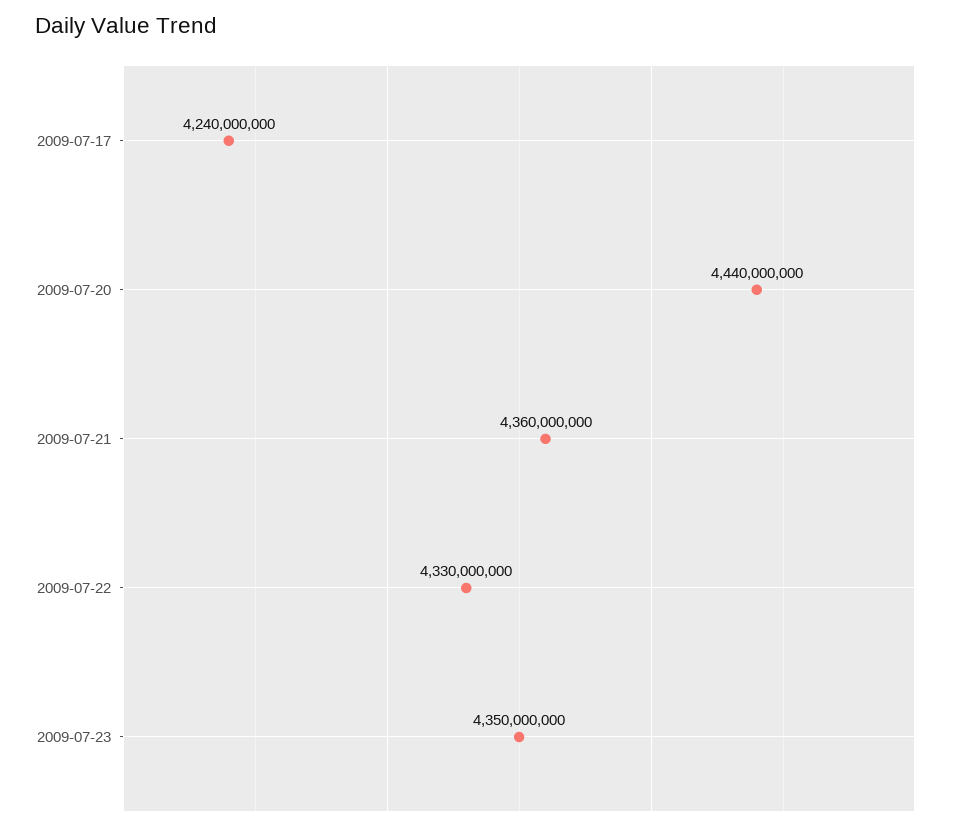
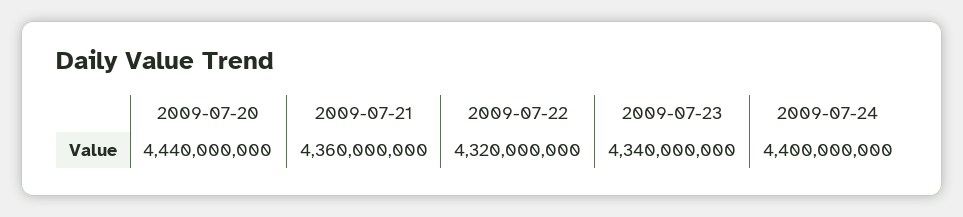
2009-07-17: 4240000000 -> none
2009-07-22: 4330000000 -> 4320000000
2009-07-23: 4350000000 -> 4340000000
2009-07-24: none -> 4400000000

